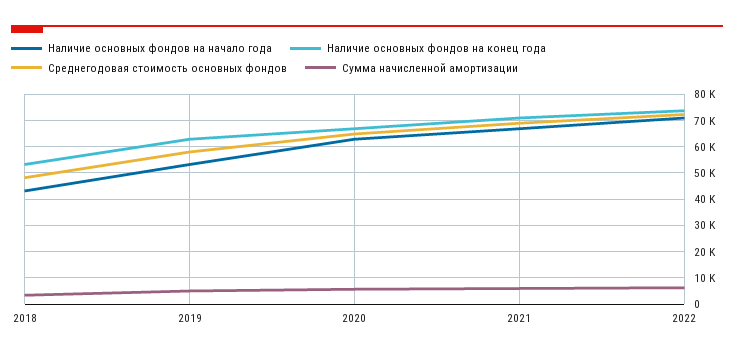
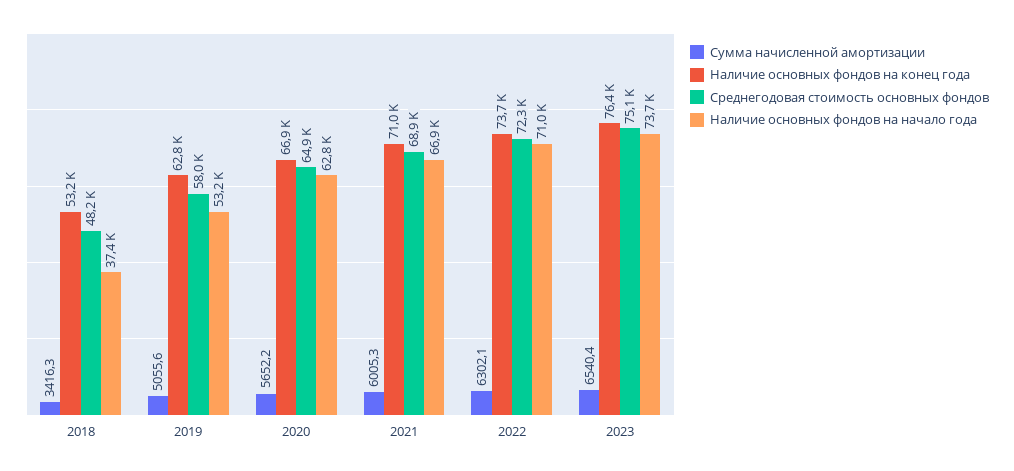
Наличие основных фондов на начало года, 2018: 42500 -> 37400
Сумма начисленной амортизации, 2023: none -> 6540.4
Наличие основных фондов на конец года, 2023: none -> 76400
Среднегодовая стоимость основных фондов, 2023: none -> 75100
Наличие основных фондов на начало года, 2023: none -> 73700

